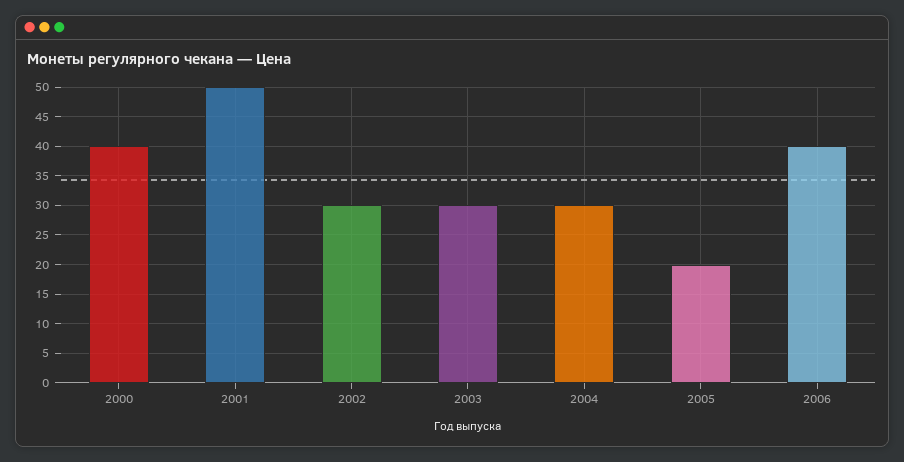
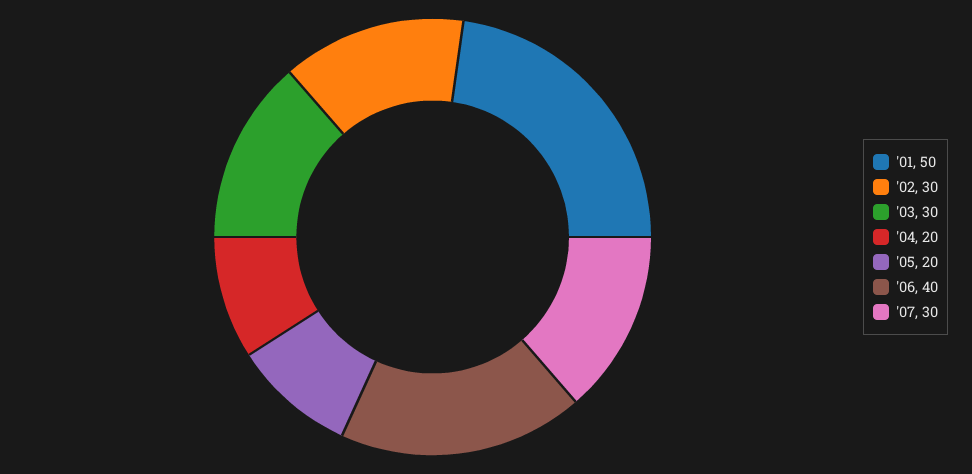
2000: 40 -> none
2004: 30 -> 20
'07: none -> 30

